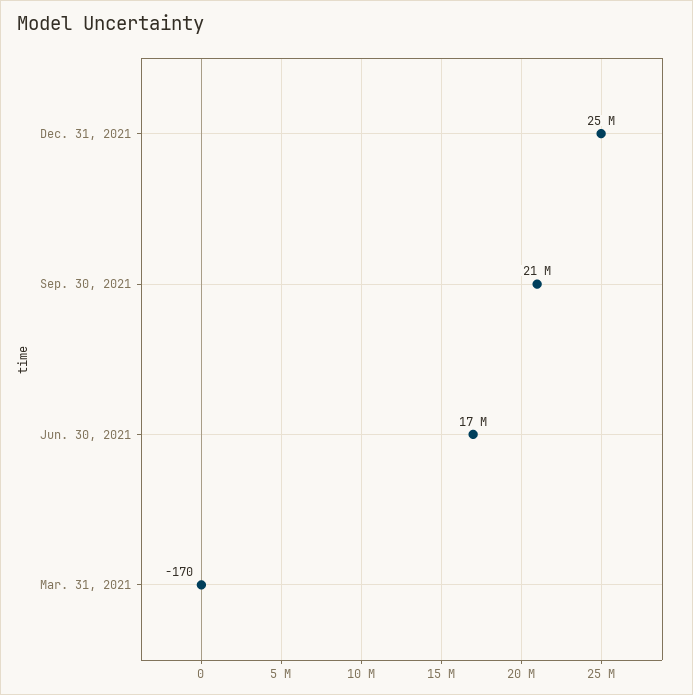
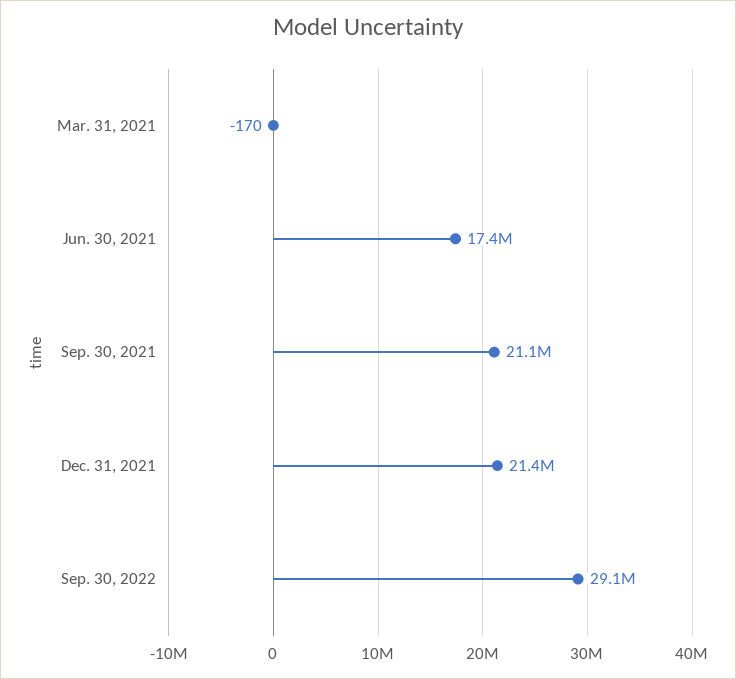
Dec. 31, 2021: 25000000 -> 21400000
Sep. 30, 2022: none -> 29100000

